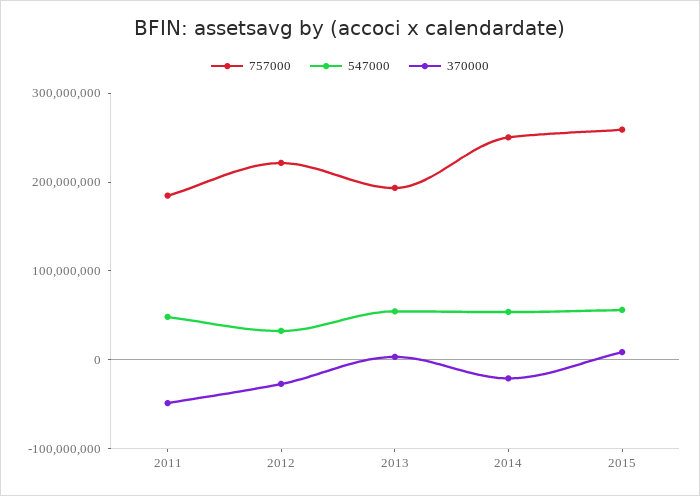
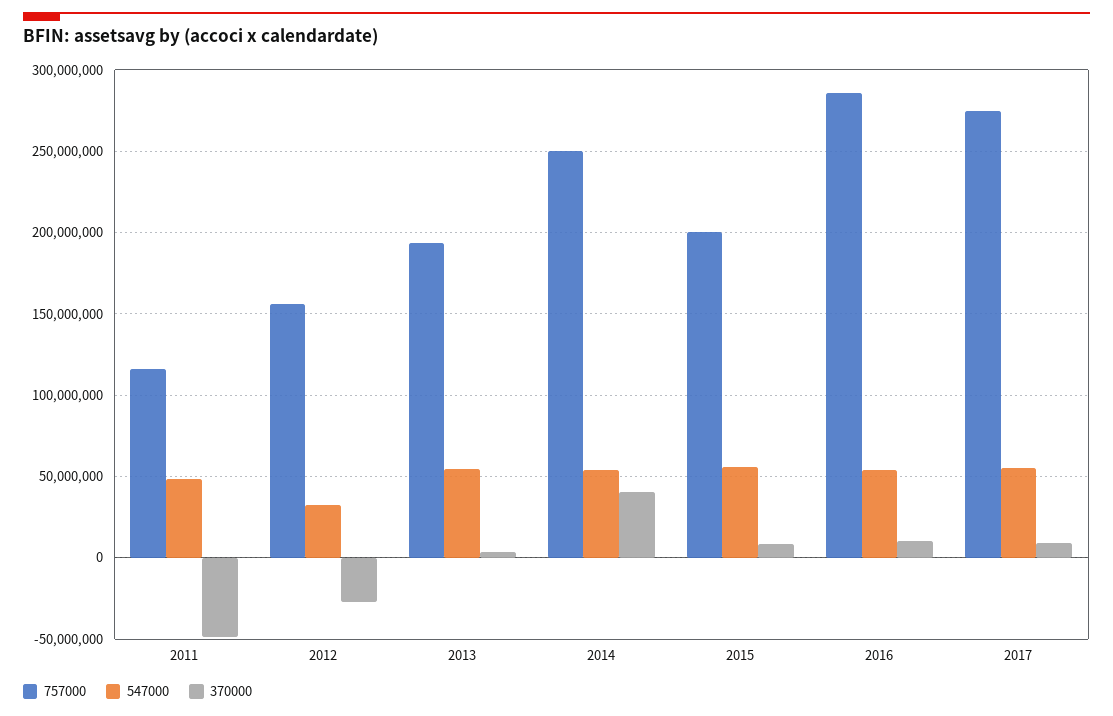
757000, 2011: 180000000 -> 115000000
757000, 2012: 220000000 -> 155000000
370000, 2014: -20000000 -> 40000000
757000, 2015: 260000000 -> 200000000
757000, 2016: none -> 285000000
547000, 2016: none -> 55000000
370000, 2016: none -> 10000000
757000, 2017: none -> 275000000
547000, 2017: none -> 55000000
370000, 2017: none -> 10000000

